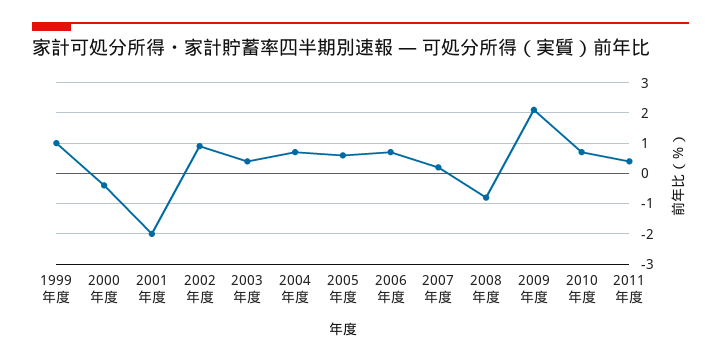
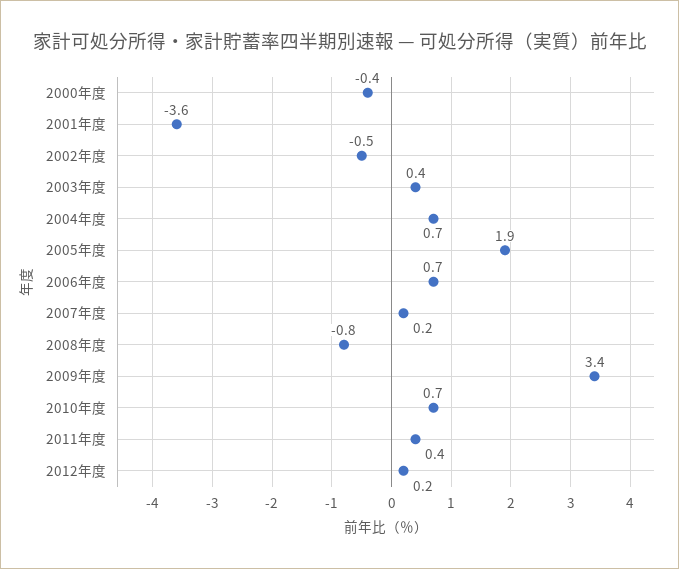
1999年度: 1 -> none
2001年度: -2 -> -3.6
2002年度: 1 -> -0.5
2005年度: 0.5 -> 1.9
2009年度: 2 -> 3.4
2012年度: none -> 0.2

